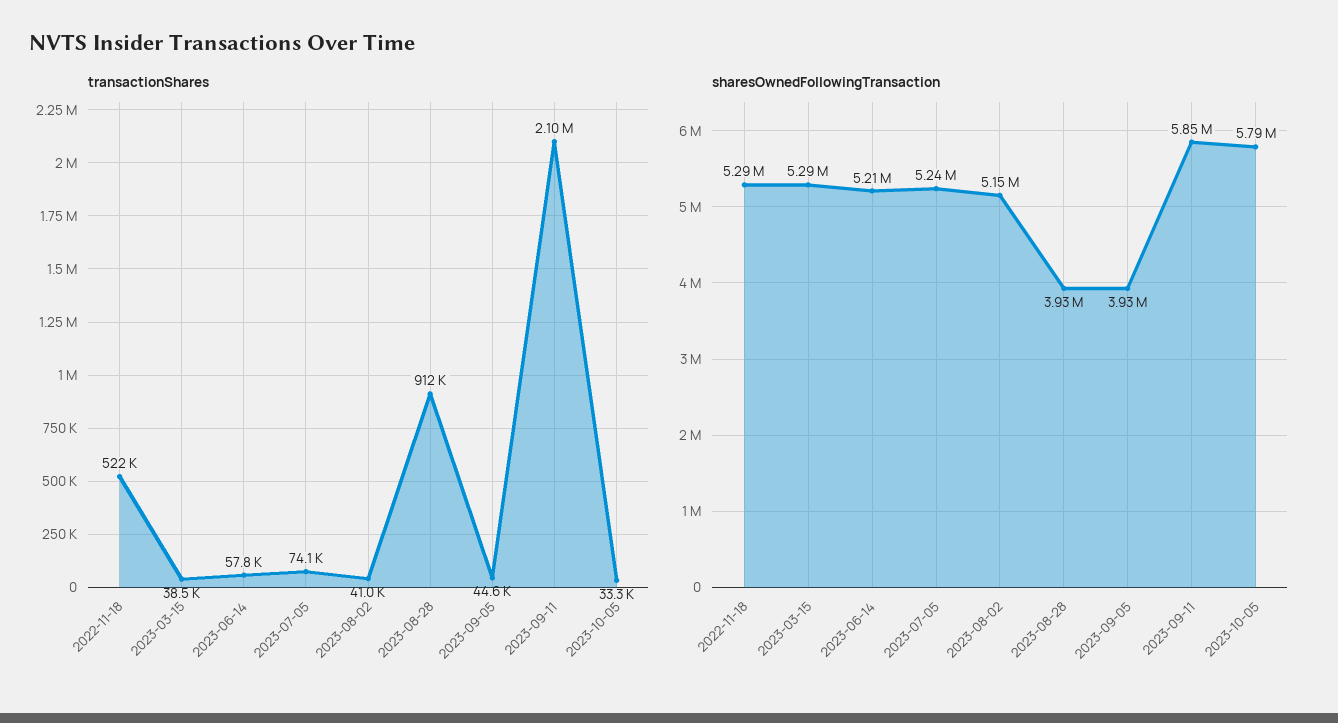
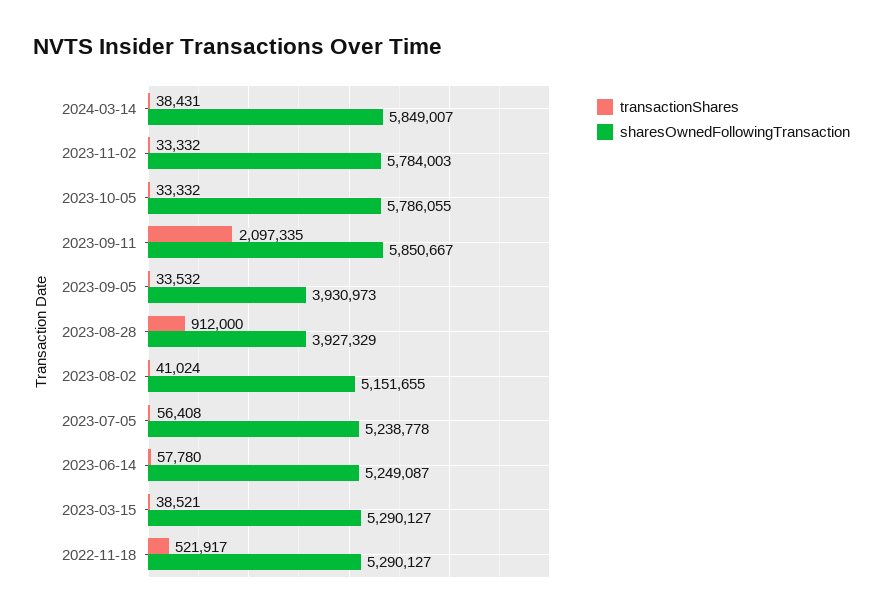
transactionShares, 2023-07-05: 74100 -> 56408
transactionShares, 2023-09-05: 44600 -> 33532
sharesOwnedFollowingTransaction, 2023-06-14: 5210000 -> 5249087
transactionShares, 2024-03-14: none -> 38431
sharesOwnedFollowingTransaction, 2024-03-14: none -> 5849007
transactionShares, 2023-11-02: none -> 33332
sharesOwnedFollowingTransaction, 2023-11-02: none -> 5784003

